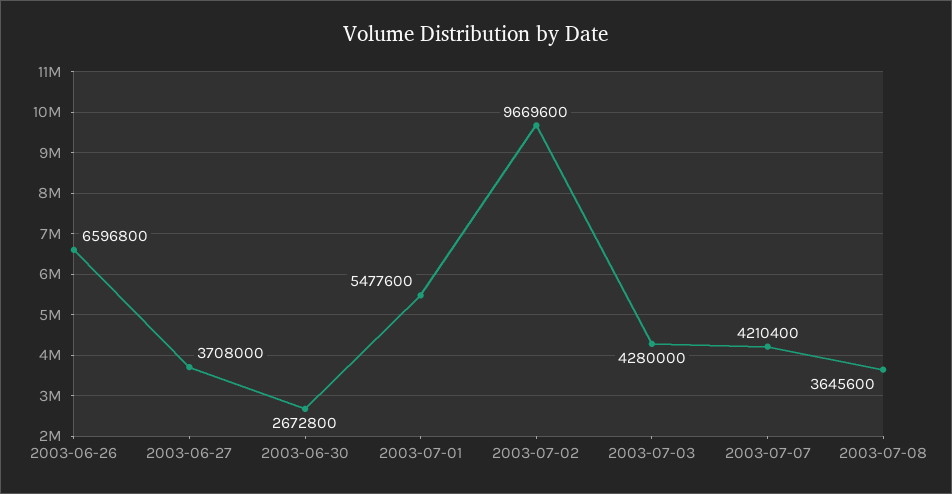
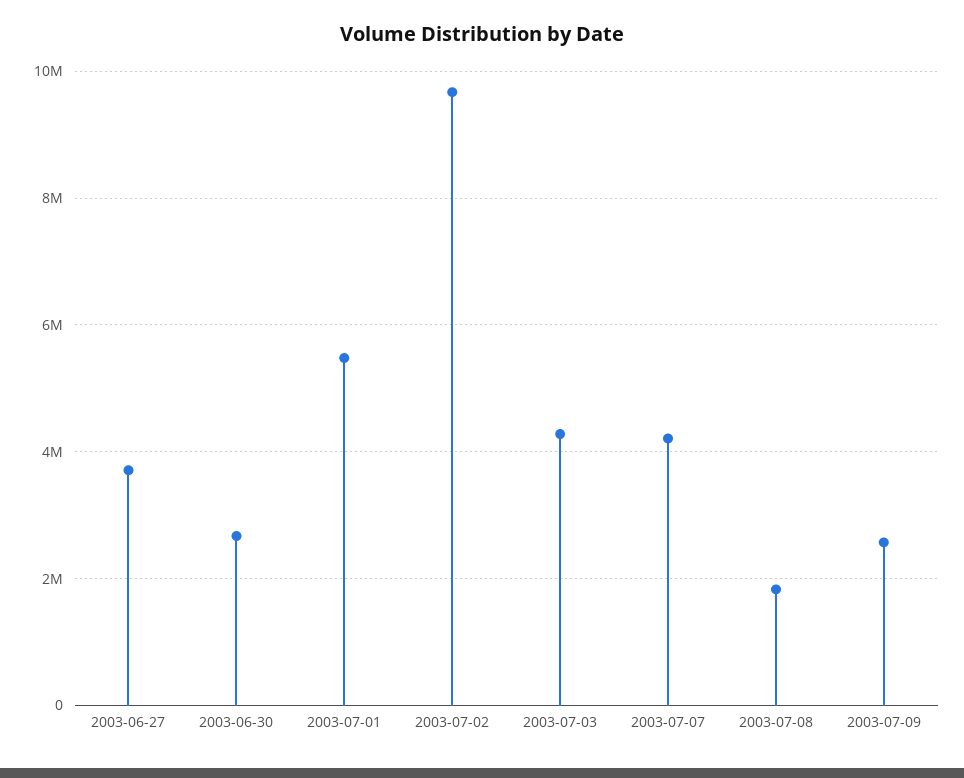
2003-06-26: 6596800 -> none
2003-07-08: 3645600 -> 1800000
2003-07-09: none -> 2600000

